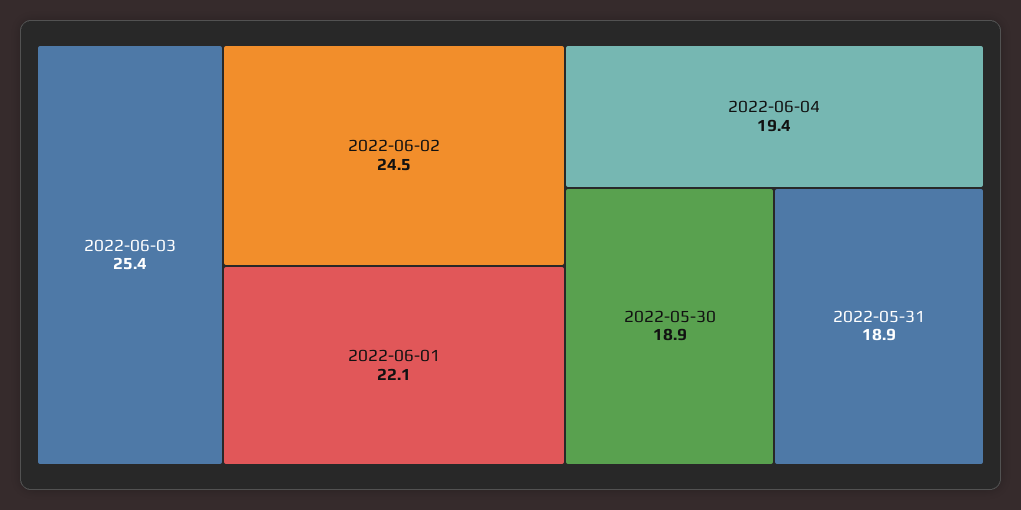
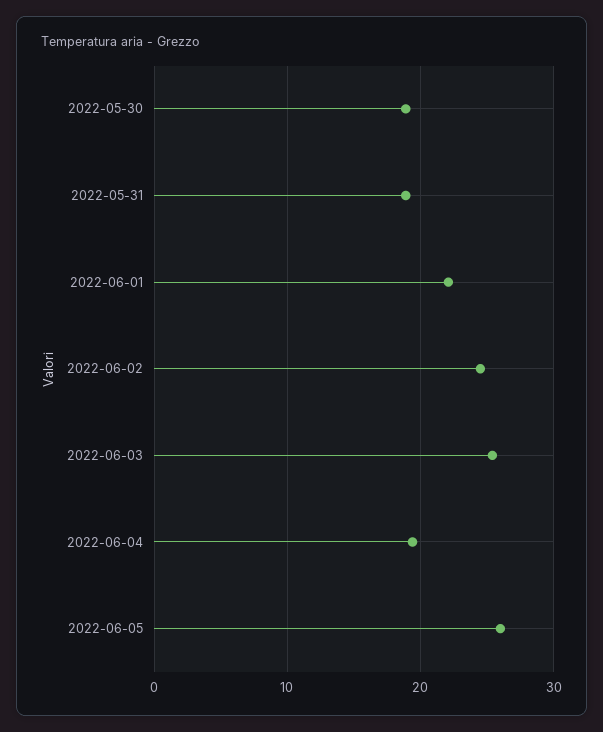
2022-06-05: none -> 26

